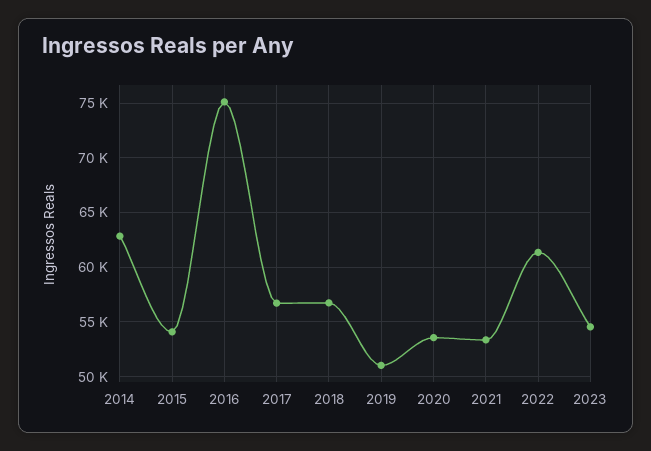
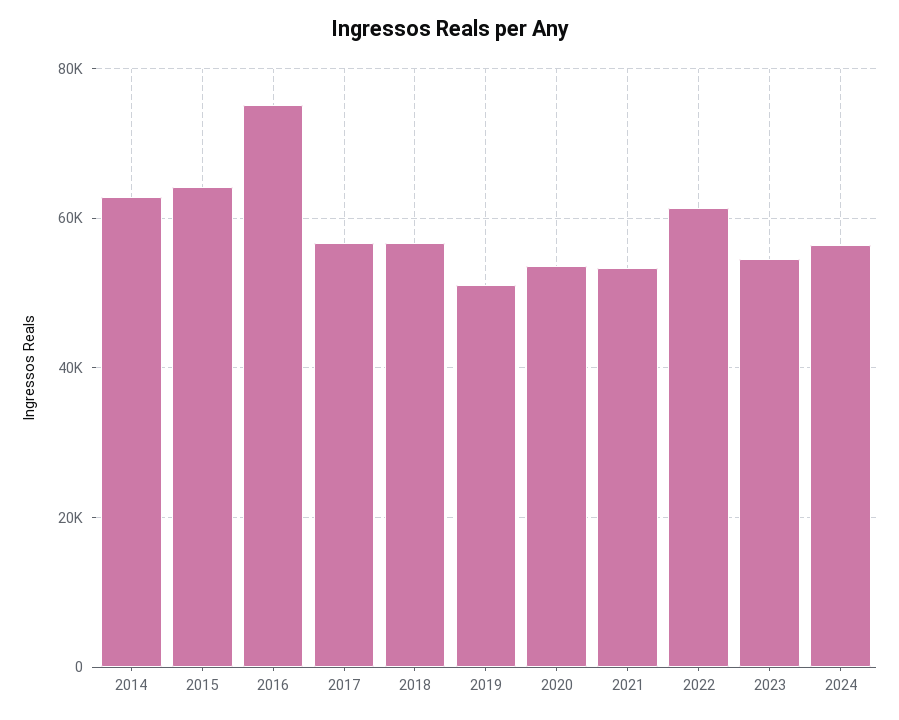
2015: 54000 -> 64000
2024: none -> 56000

